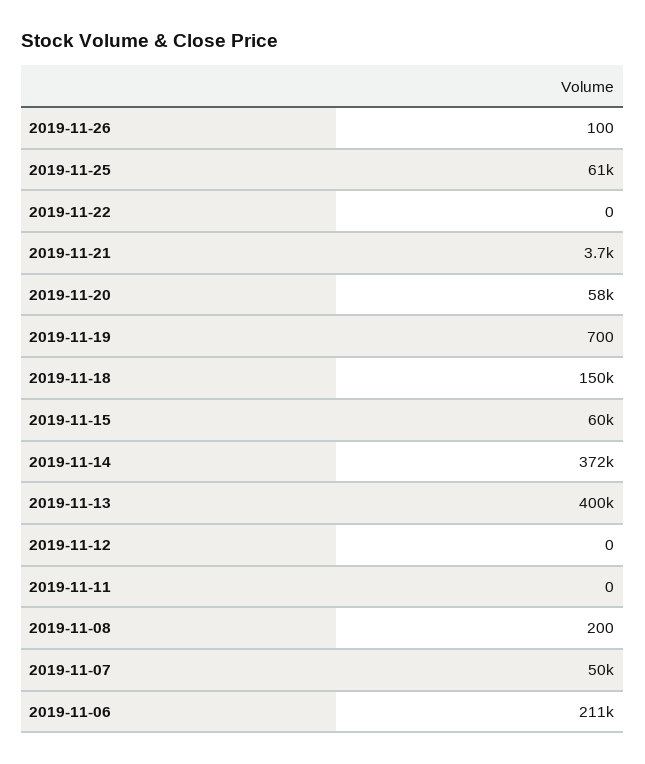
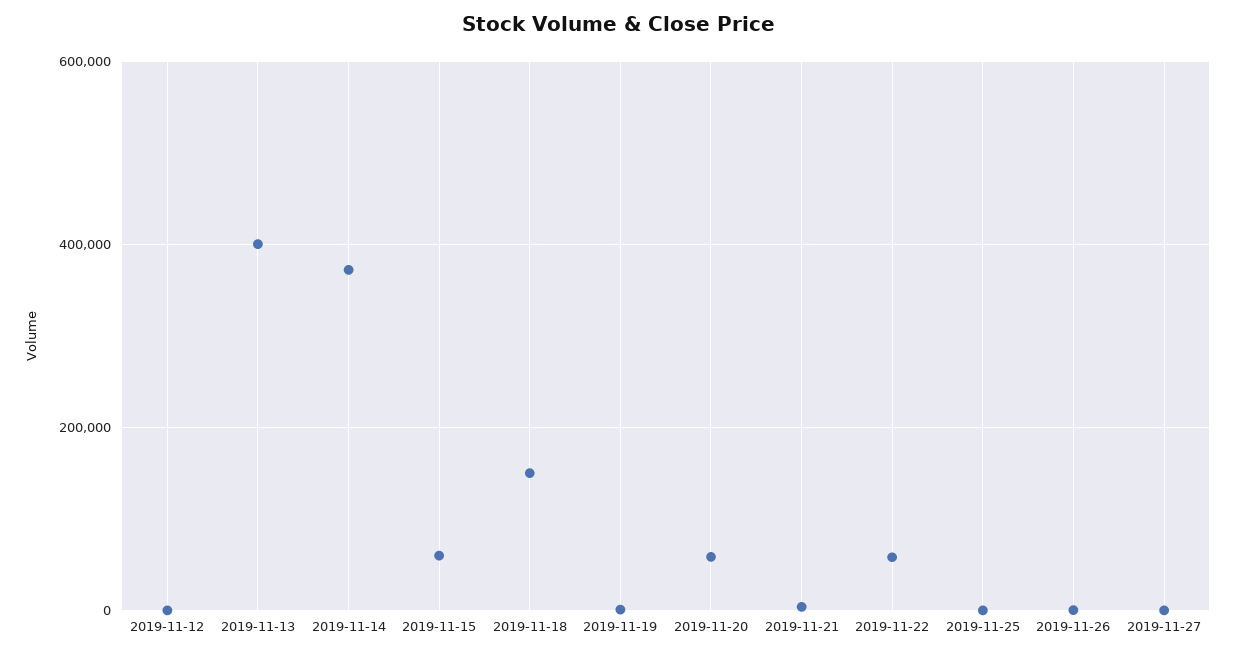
2019-11-25: 61000 -> 0
2019-11-22: 0 -> 60000
2019-11-11: 0 -> none
2019-11-08: 200 -> none
2019-11-07: 50000 -> none
2019-11-06: 211000 -> none
2019-11-27: none -> 0

